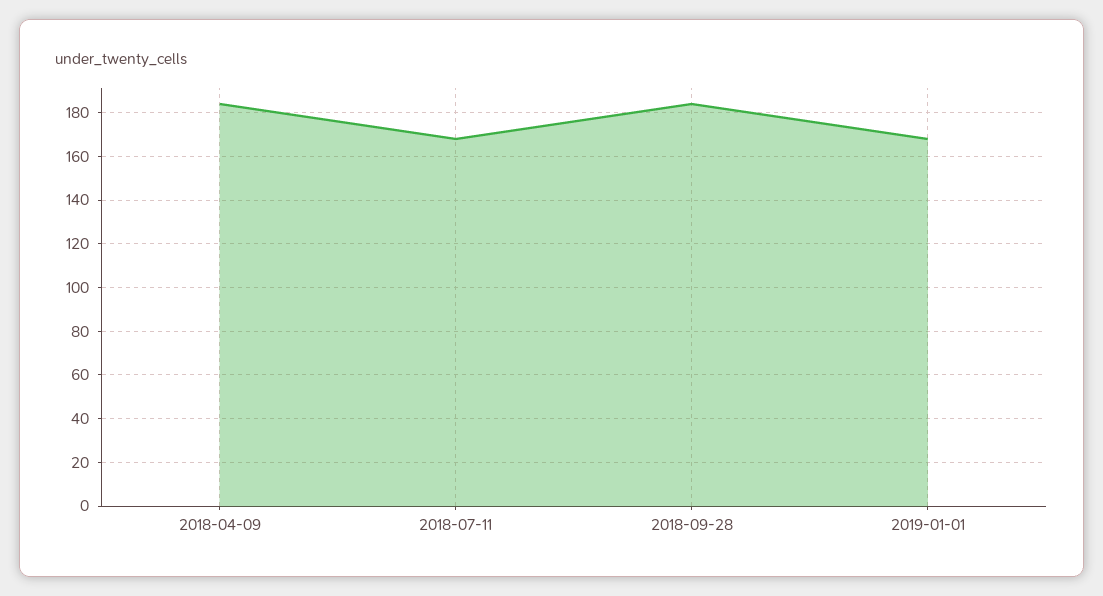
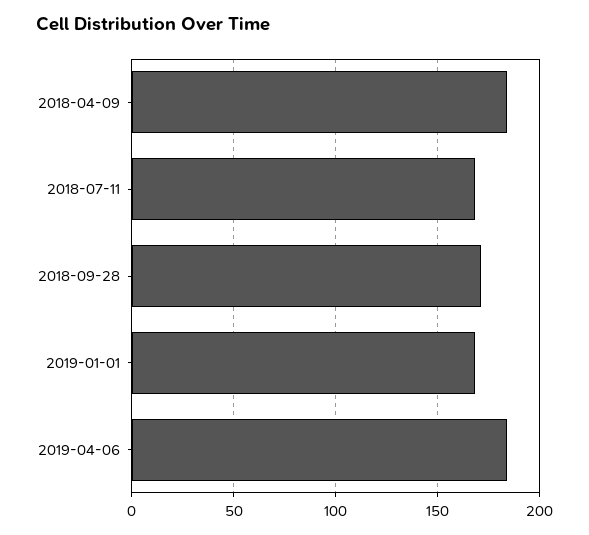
2018-09-28: 185 -> 170
2019-04-06: none -> 185

